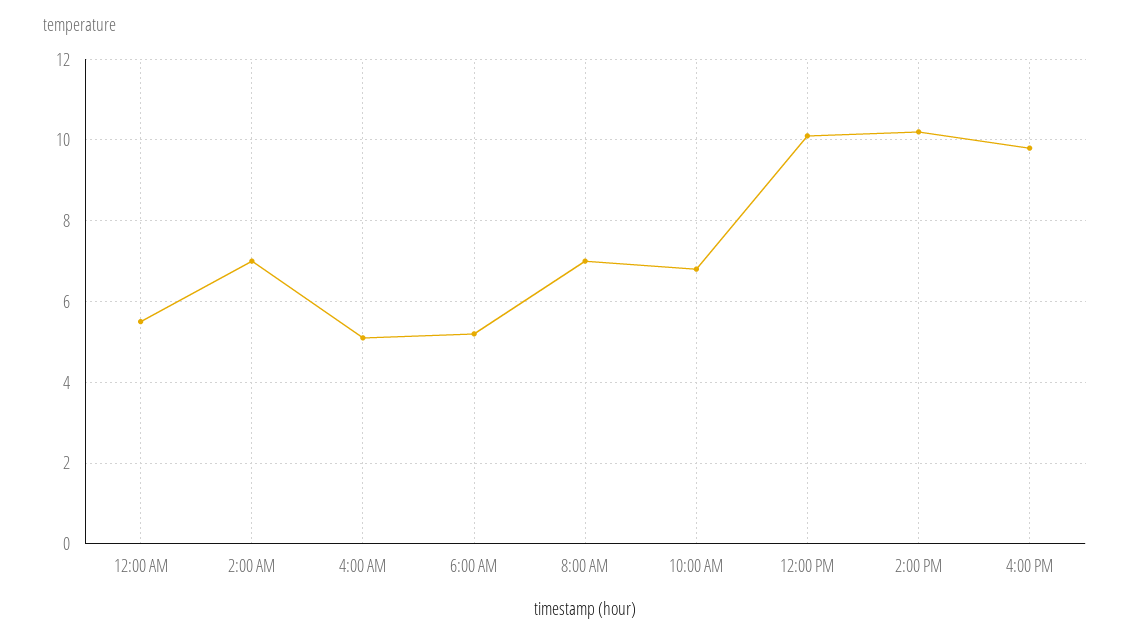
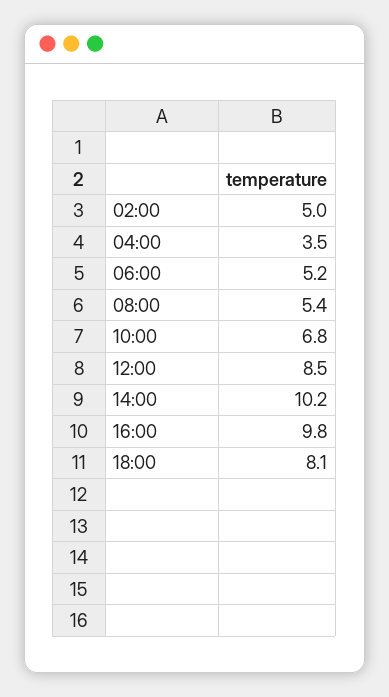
12:00 AM: 5.5 -> none
2:00 AM: 7 -> 5
4:00 AM: 5 -> 3.5
8:00 AM: 7 -> 5.4
12:00 PM: 10 -> 8.5
18:00: none -> 8.1

